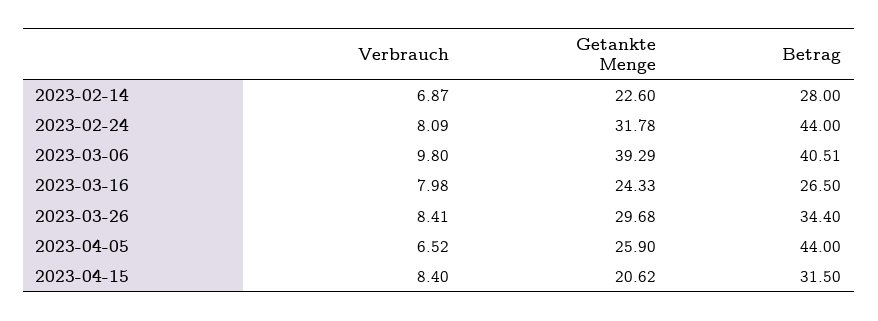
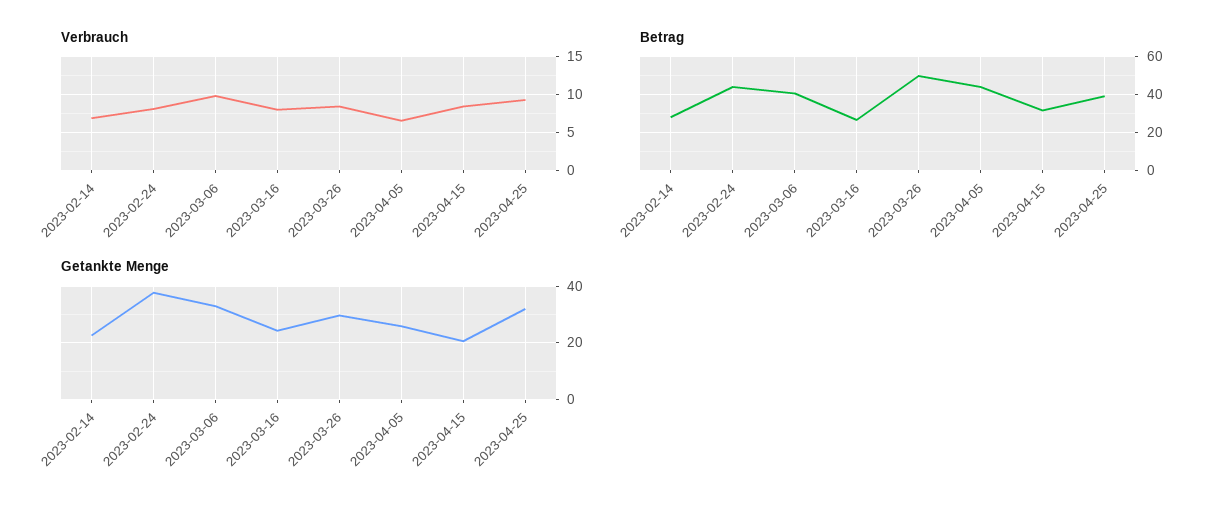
Getankte Menge, 2023-02-24: 31.78 -> 37.5
Getankte Menge, 2023-03-06: 39.29 -> 32.5
Betrag, 2023-03-26: 34.4 -> 50
Verbrauch, 2023-04-25: none -> 9
Betrag, 2023-04-25: none -> 40
Getankte Menge, 2023-04-25: none -> 32.5

